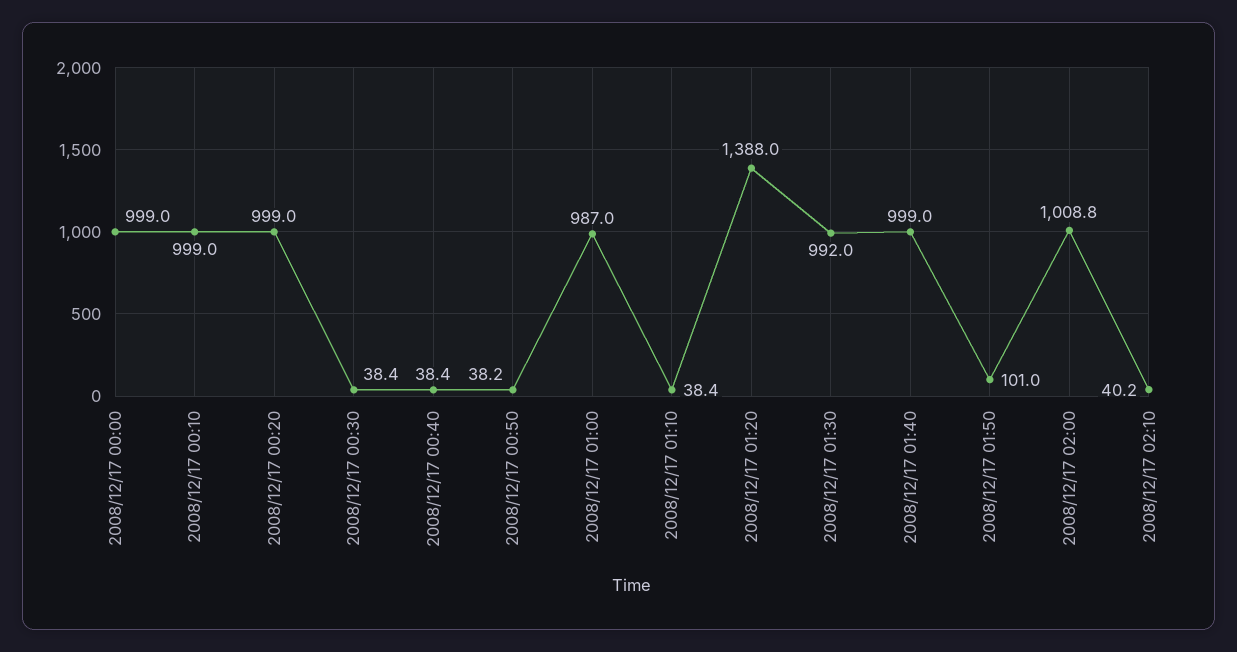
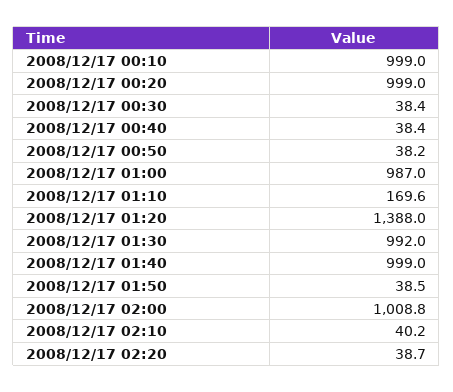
2008/12/17 00:00: 999 -> none
2008/12/17 01:10: 38.4 -> 169.6
2008/12/17 01:50: 101 -> 38.5
2008/12/17 02:20: none -> 38.7

